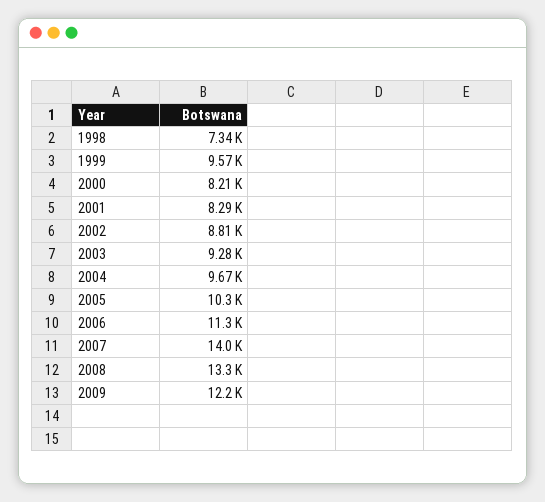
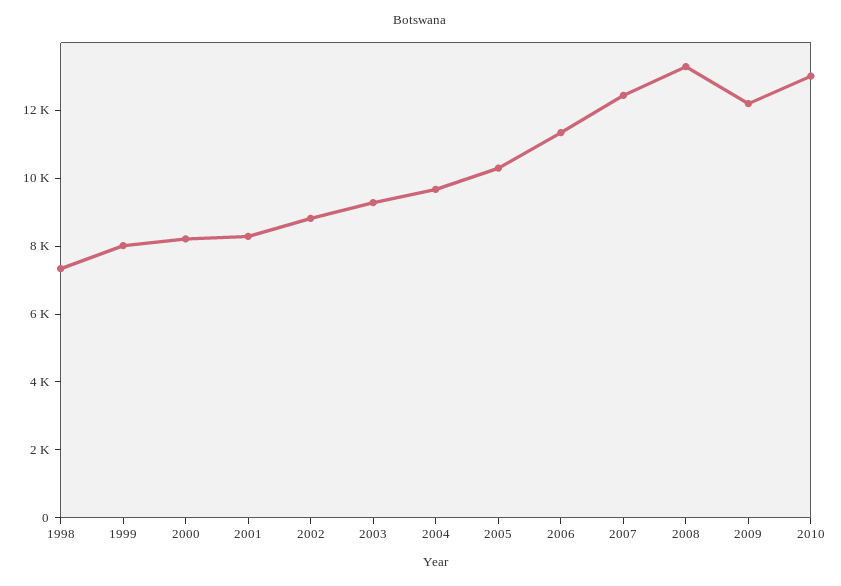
1999: 9570 -> 8000
2007: 14000 -> 12500
2010: none -> 13000

